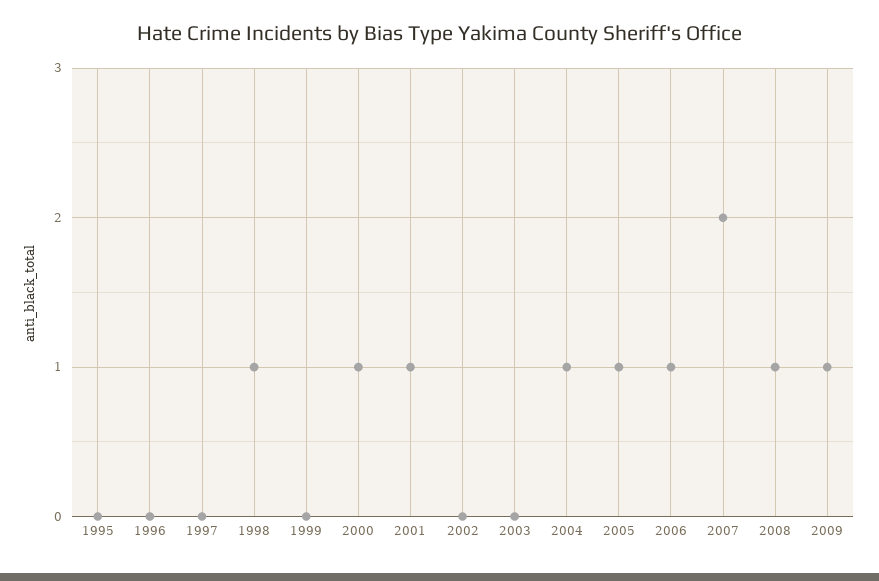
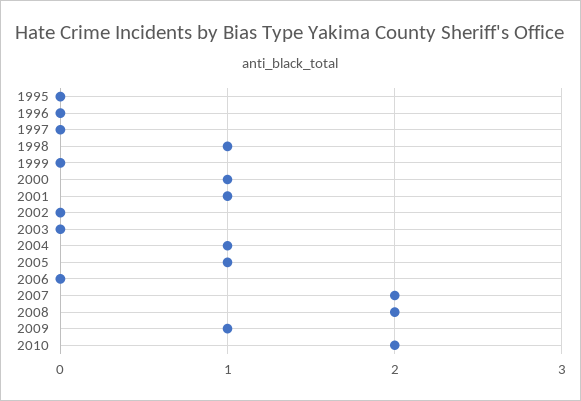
2006: 1 -> 0
2008: 1 -> 2
2010: none -> 2

